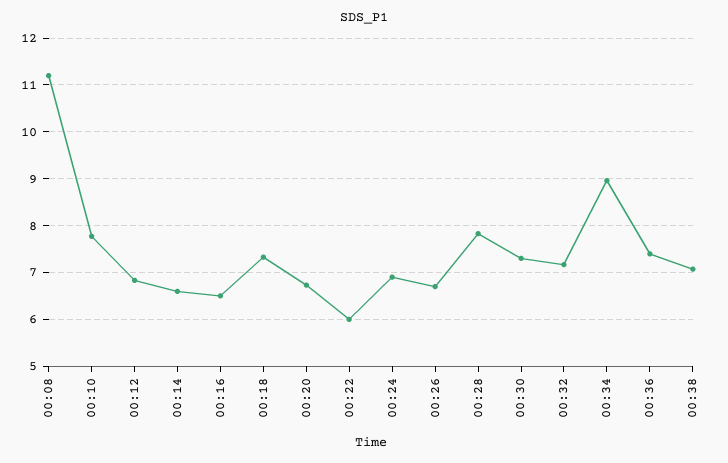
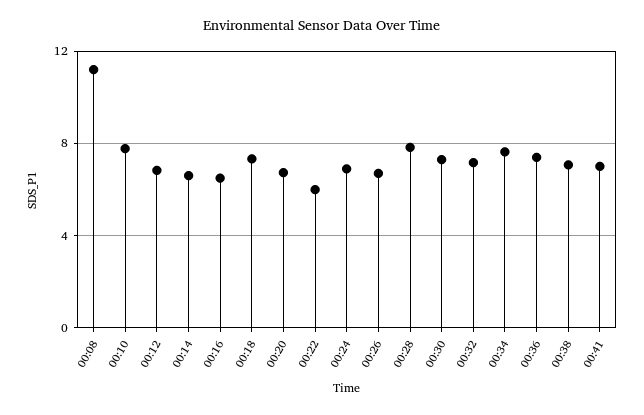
00:34: 9 -> 7.5
00:41: none -> 7

